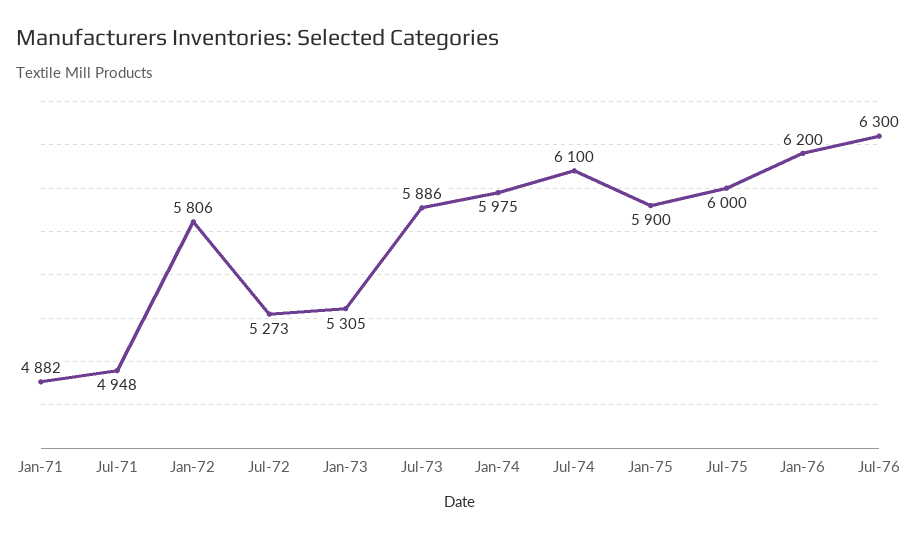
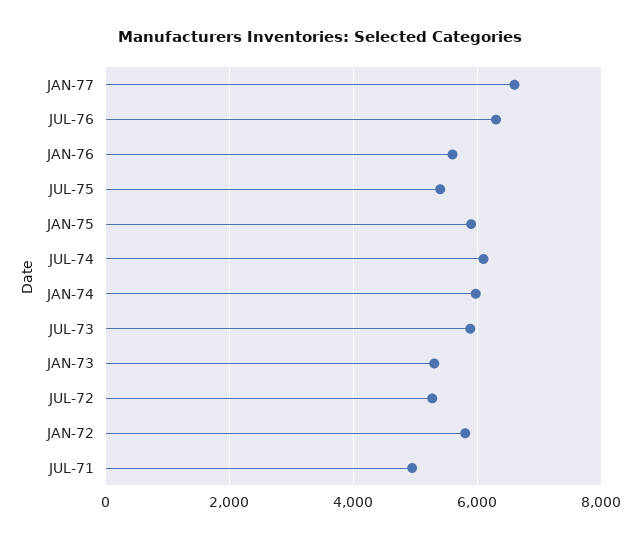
Jan-71: 4882 -> none
Jul-75: 6000 -> 5400
Jan-76: 6200 -> 5600
JAN-77: none -> 6600

